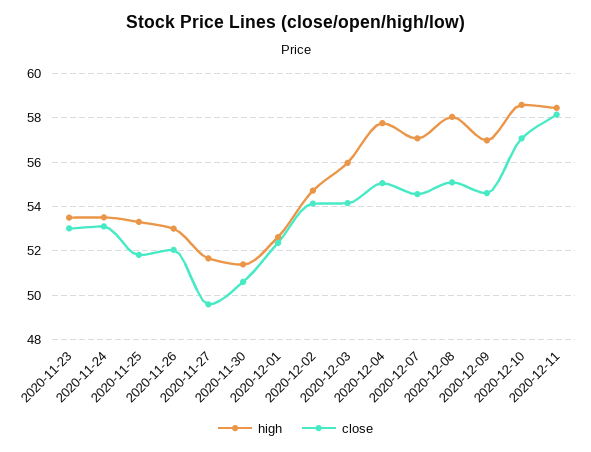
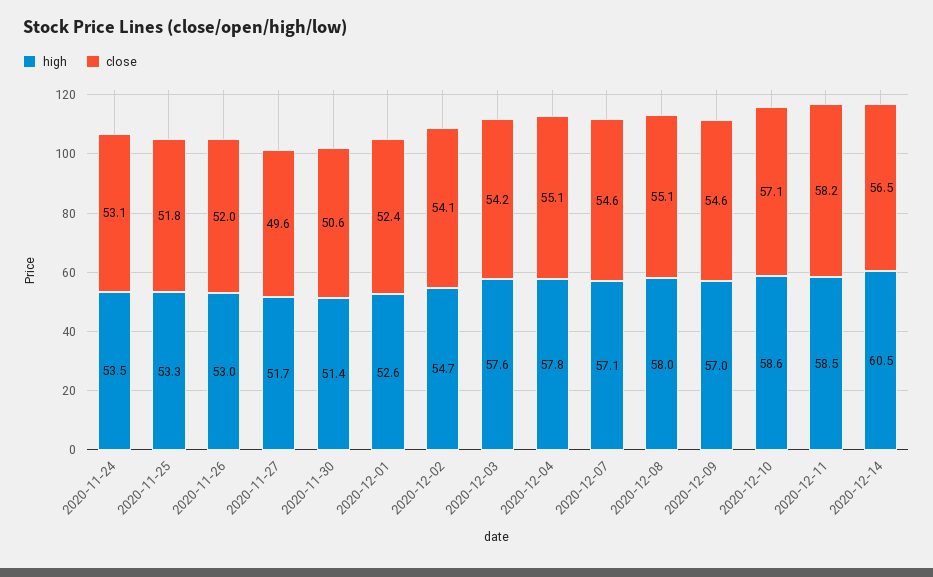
high, 2020-11-23: 53.5 -> none
close, 2020-11-23: 53 -> none
high, 2020-12-03: 56 -> 57.6
high, 2020-12-14: none -> 60.5
close, 2020-12-14: none -> 56.5

